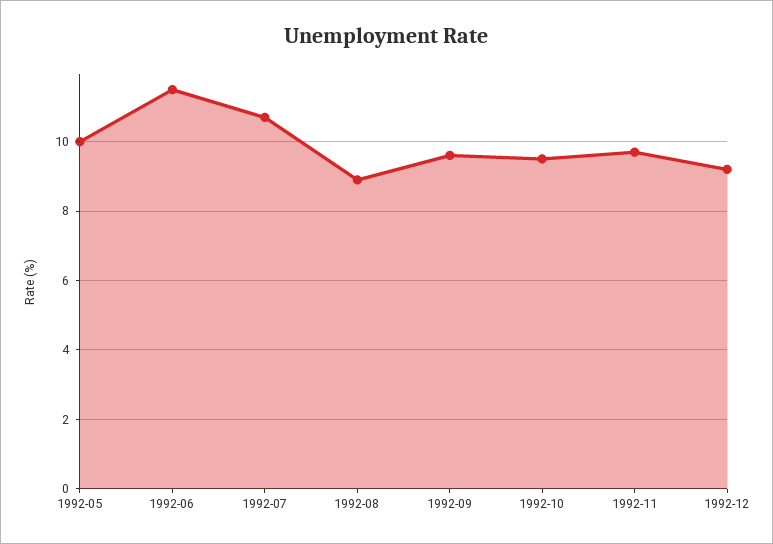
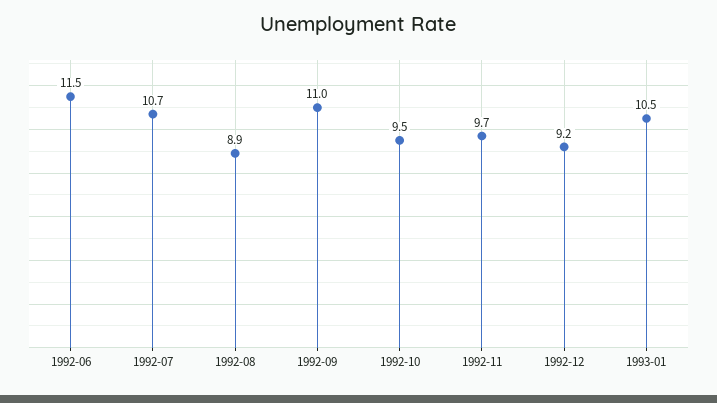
1992-05: 10 -> none
1992-09: 9.5 -> 11
1993-01: none -> 10.5

